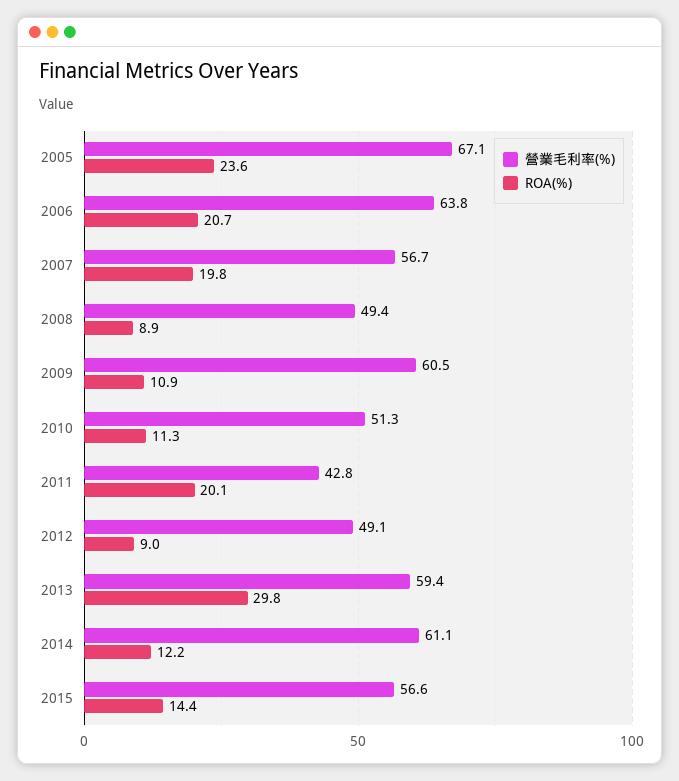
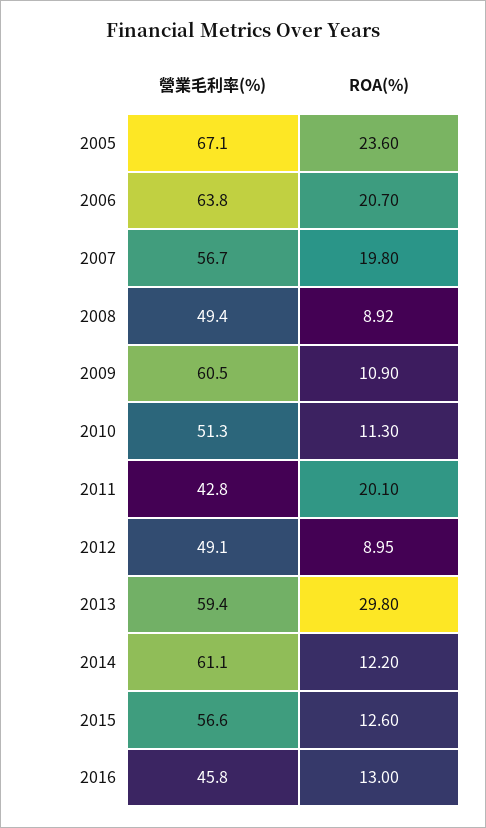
ROA(%), 2015: 14.4 -> 12.6
營業毛利率(%), 2016: none -> 45.8
ROA(%), 2016: none -> 13

